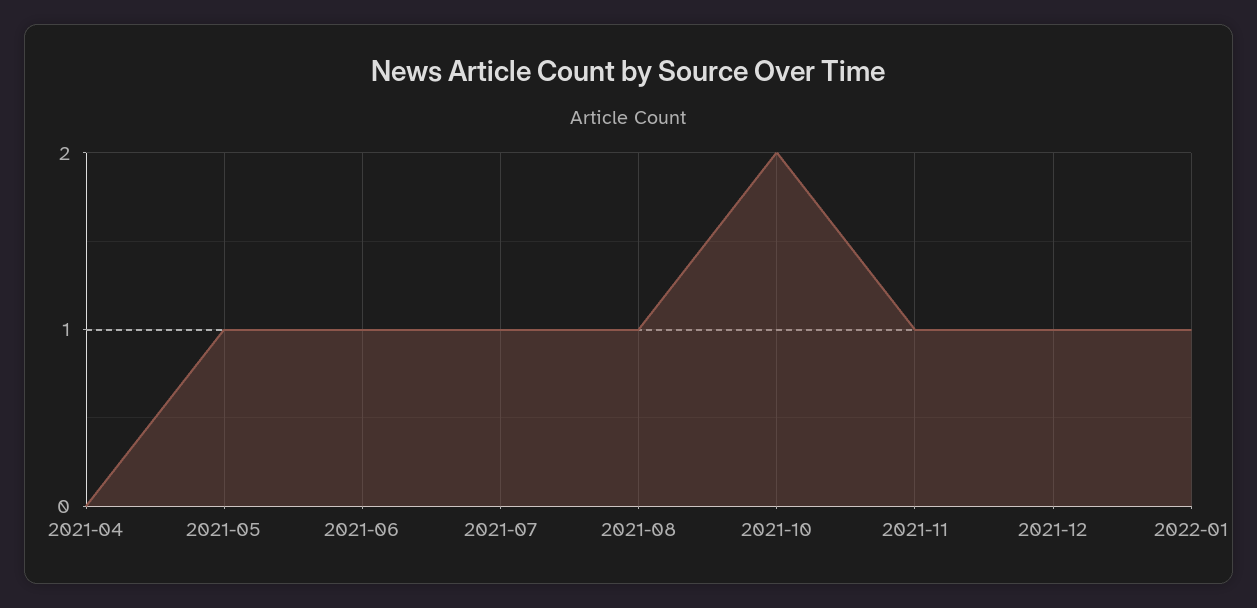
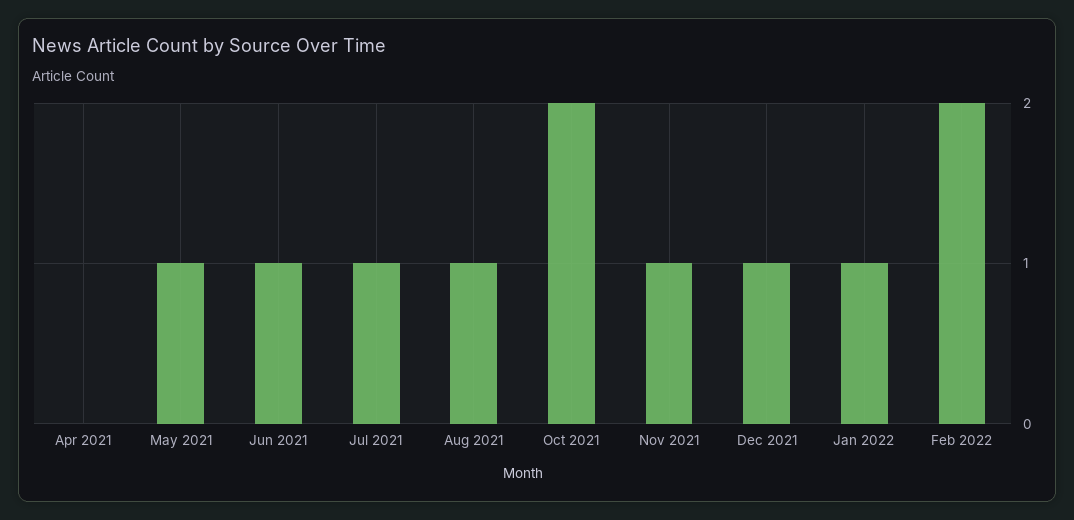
Feb 2022: none -> 2

